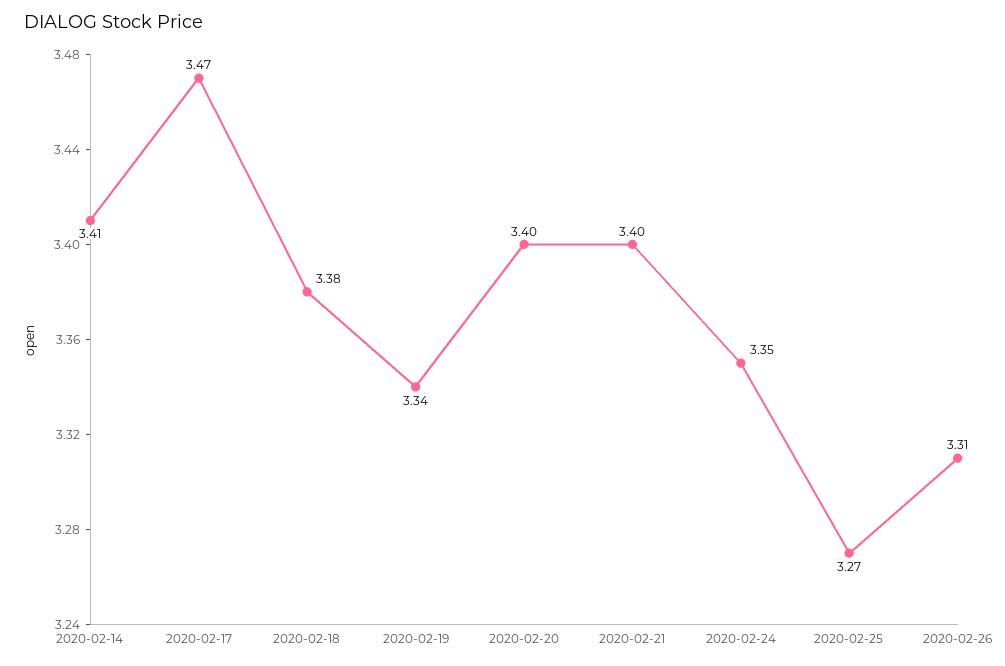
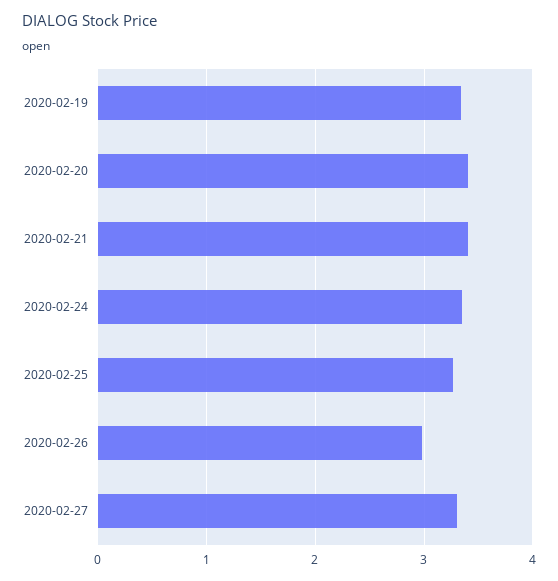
2020-02-14: 3.41 -> none
2020-02-17: 3.47 -> none
2020-02-18: 3.38 -> none
2020-02-26: 3.31 -> 3
2020-02-27: none -> 3.3

